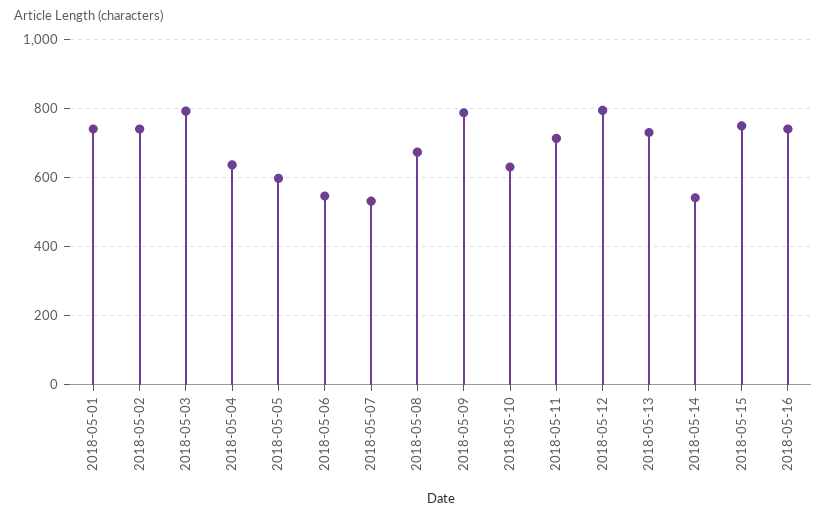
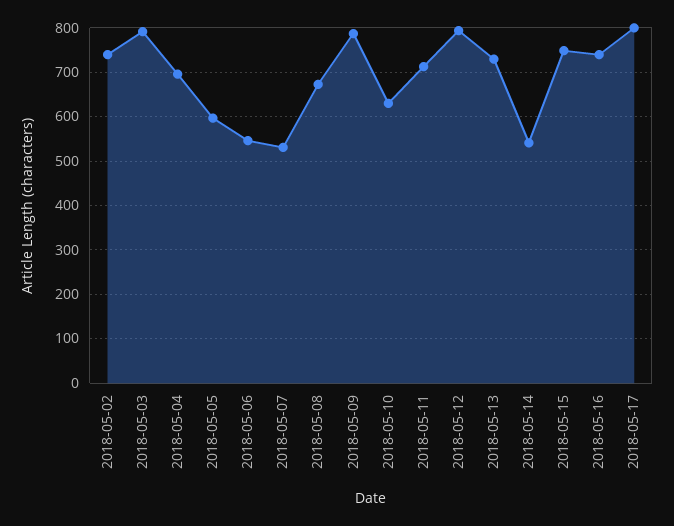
2018-05-01: 740 -> none
2018-05-04: 640 -> 700
2018-05-17: none -> 800

